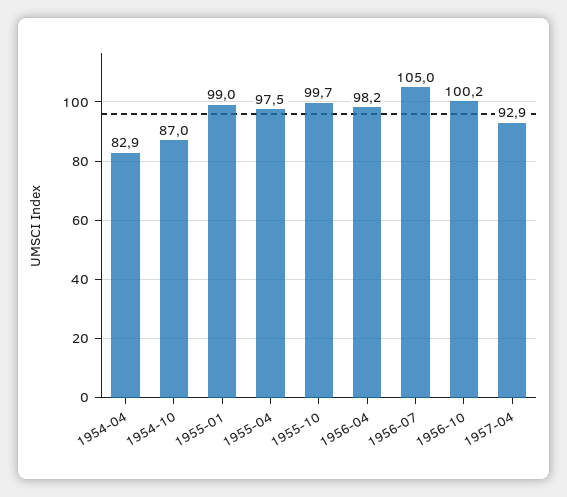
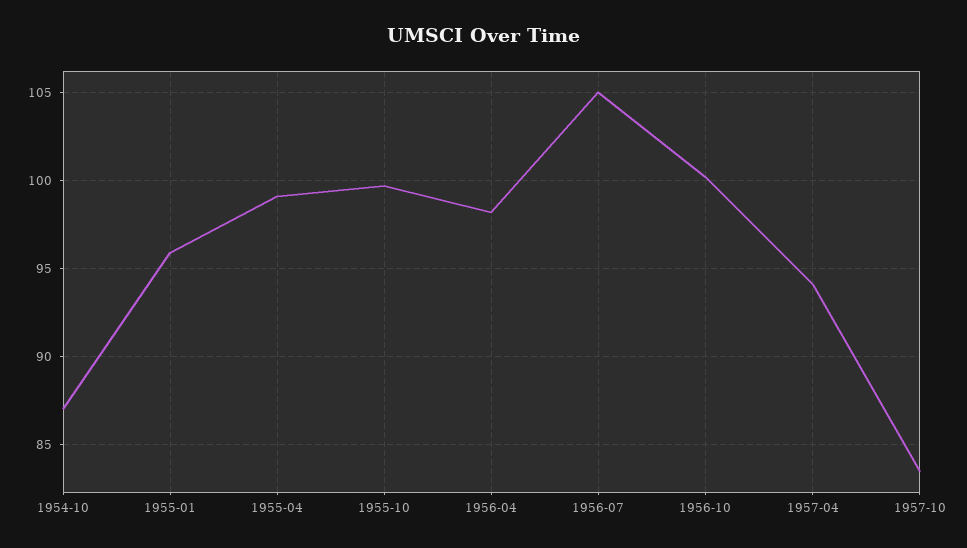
1954-04: 82.9 -> none
1955-01: 99 -> 96
1955-04: 97.5 -> 99
1957-04: 92.9 -> 94
1957-10: none -> 83.5

